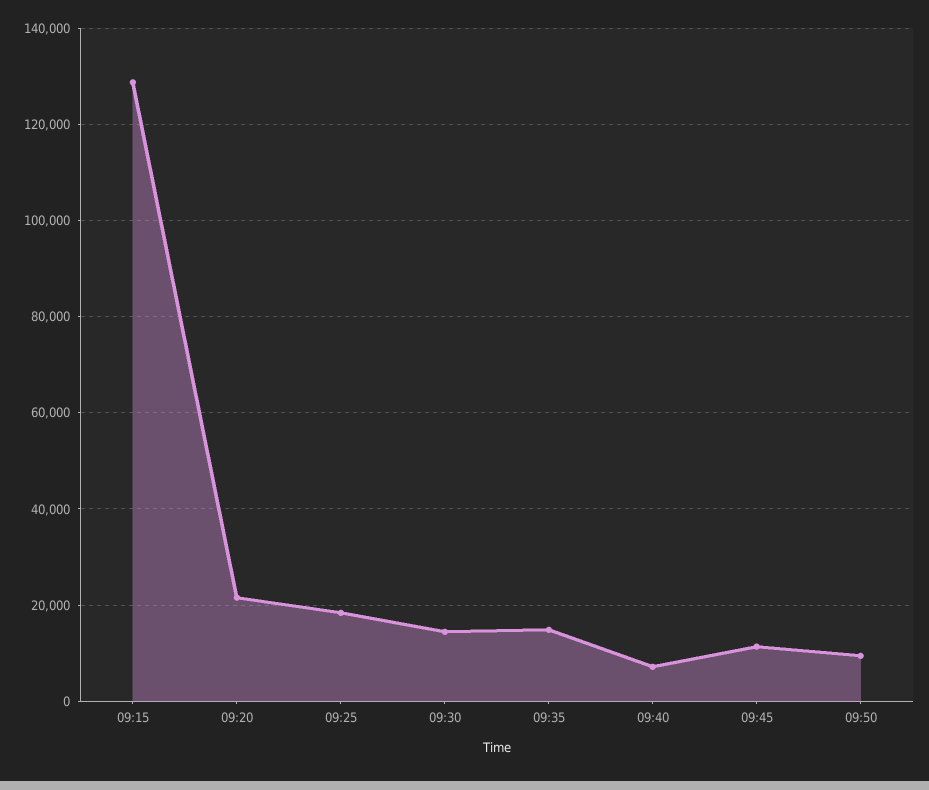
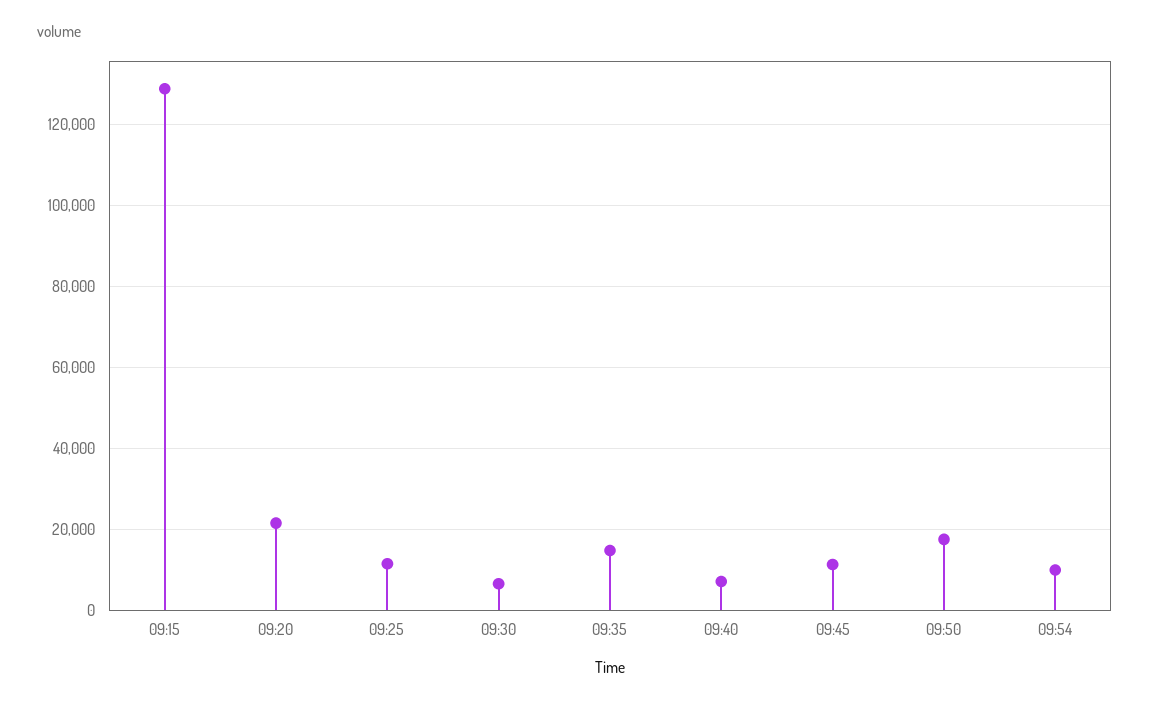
09:25: 18000 -> 12000
09:30: 14000 -> 6000
09:50: 10000 -> 18000
09:54: none -> 10000

